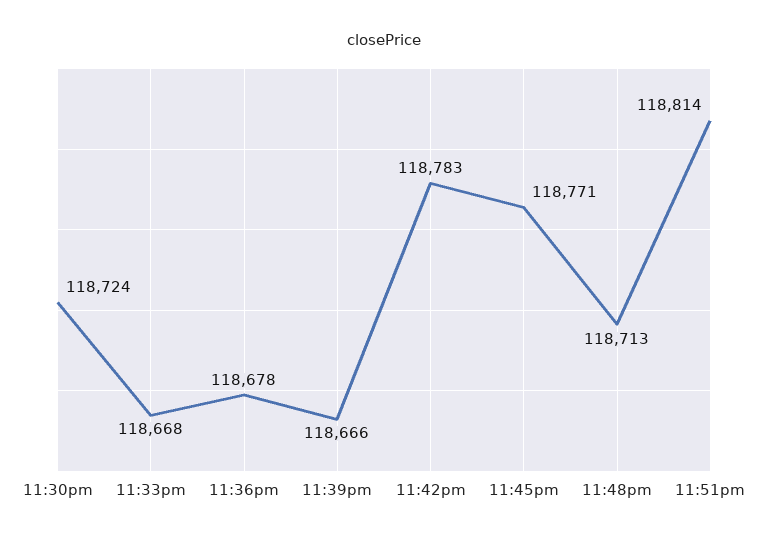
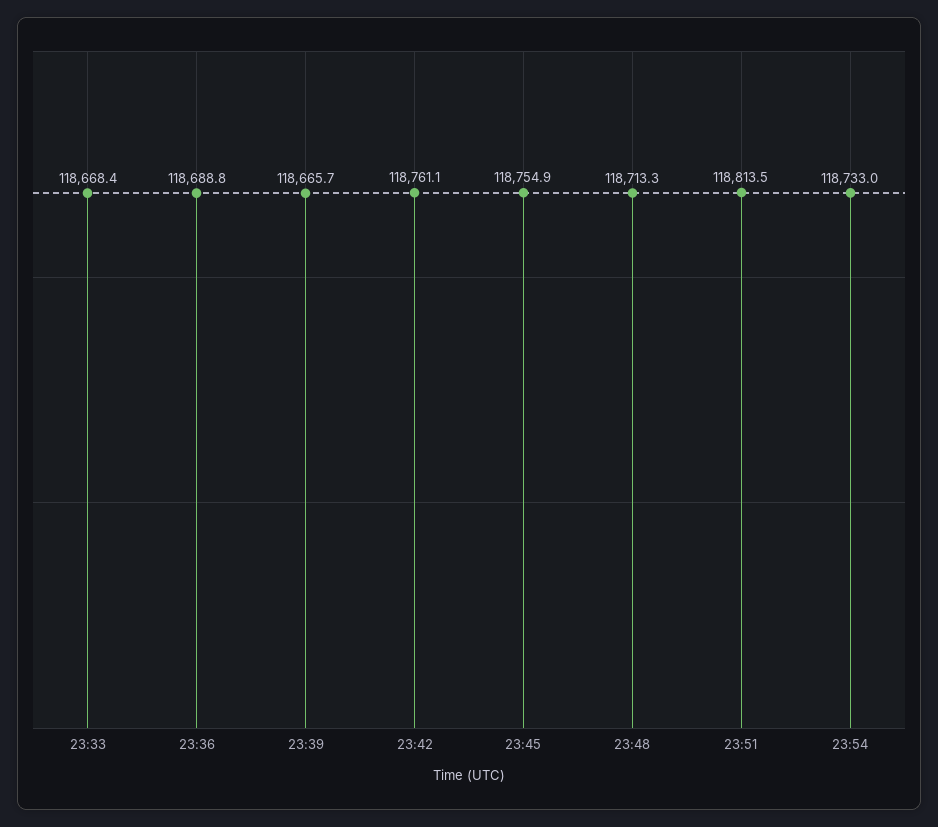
11:30pm: 118724 -> none
11:36pm: 118678 -> 118688.8
11:42pm: 118783 -> 118761.1
11:45pm: 118771 -> 118754.9
23:54: none -> 118733

